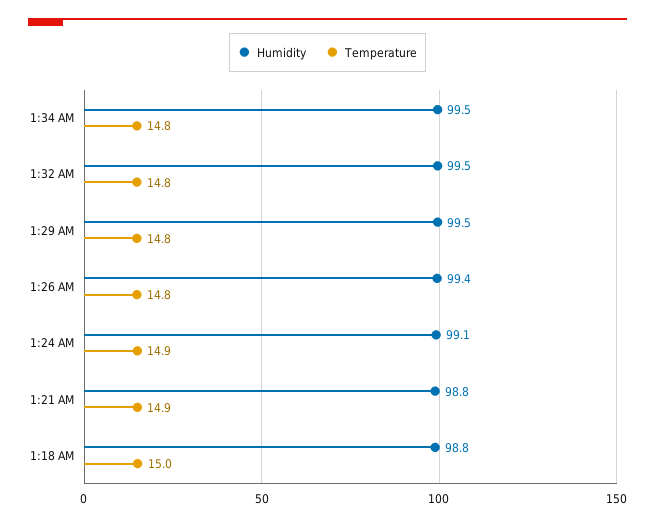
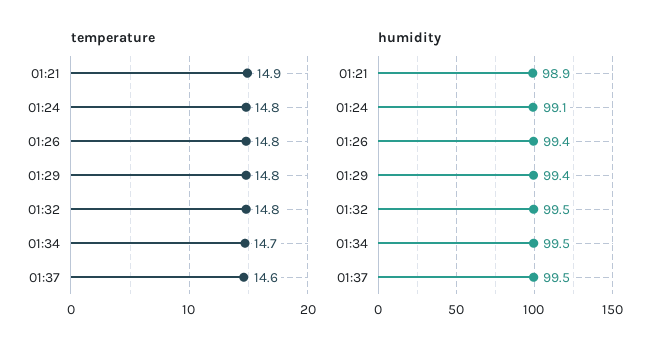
Temperature, 1:34 AM: 14.8 -> 14.7
Humidity, 1:29 AM: 99.5 -> 99.4
Temperature, 1:24 AM: 14.9 -> 14.8
Humidity, 1:21 AM: 98.8 -> 98.9
Humidity, 1:18 AM: 98.8 -> none
Temperature, 1:18 AM: 15 -> none
Temperature, 01:37: none -> 14.6
Humidity, 01:37: none -> 99.5

